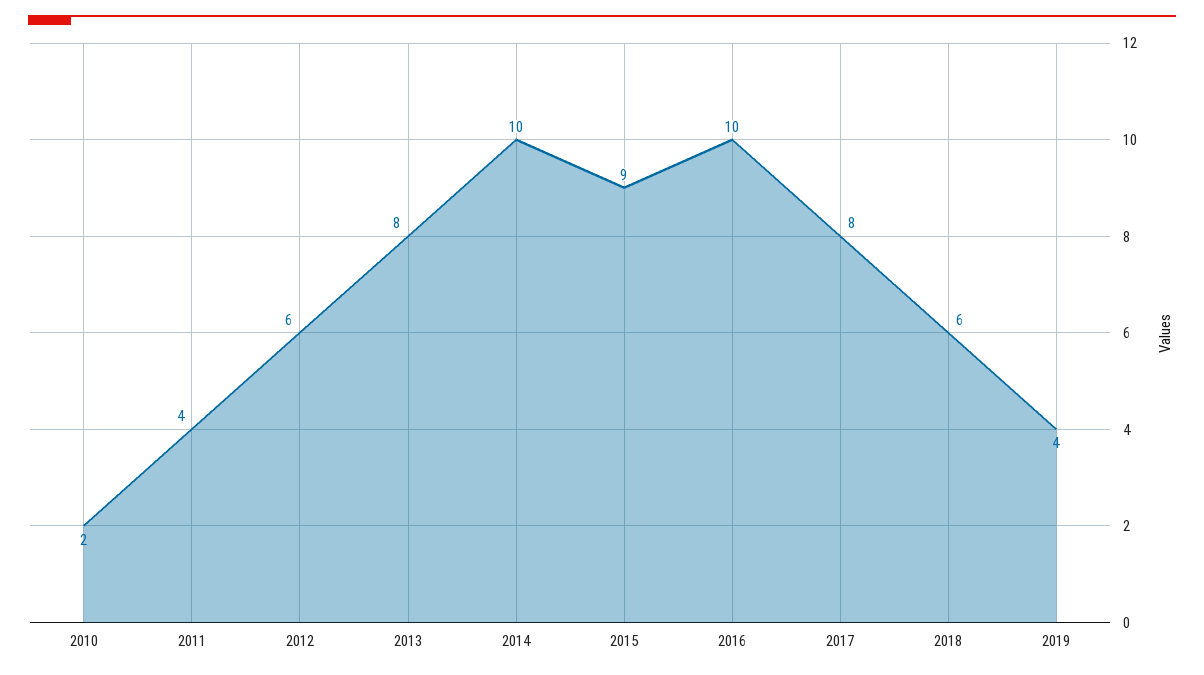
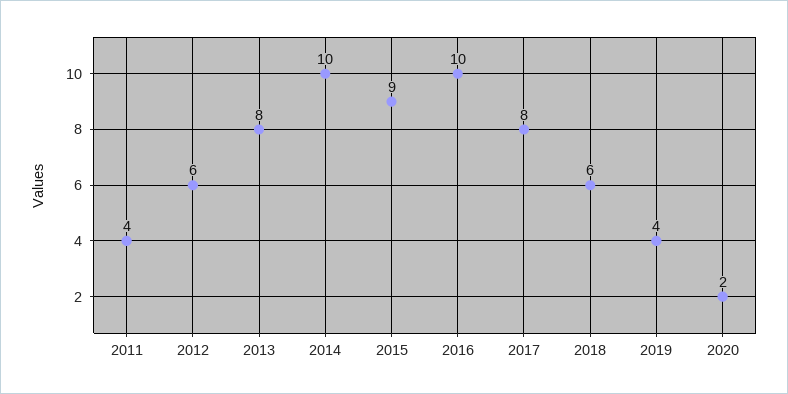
2010: 2 -> none
2020: none -> 2

